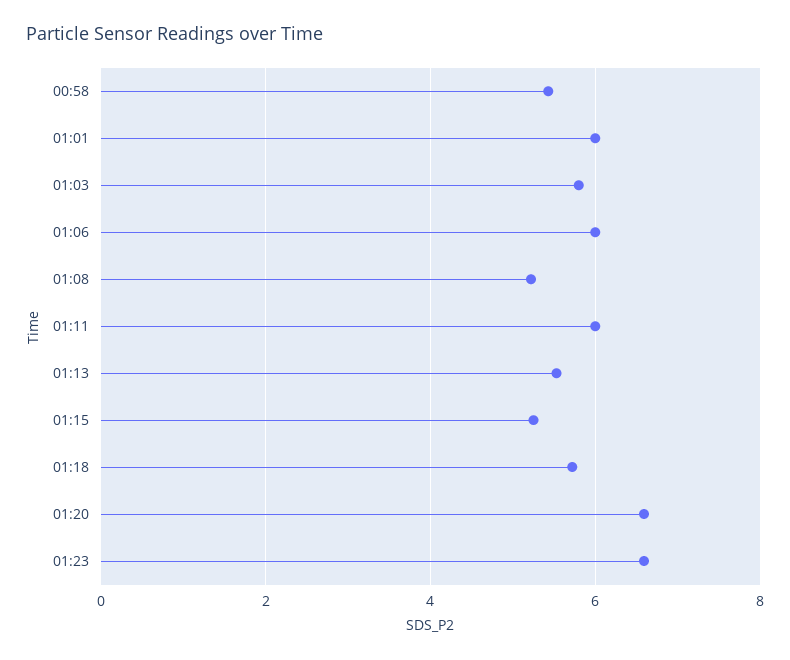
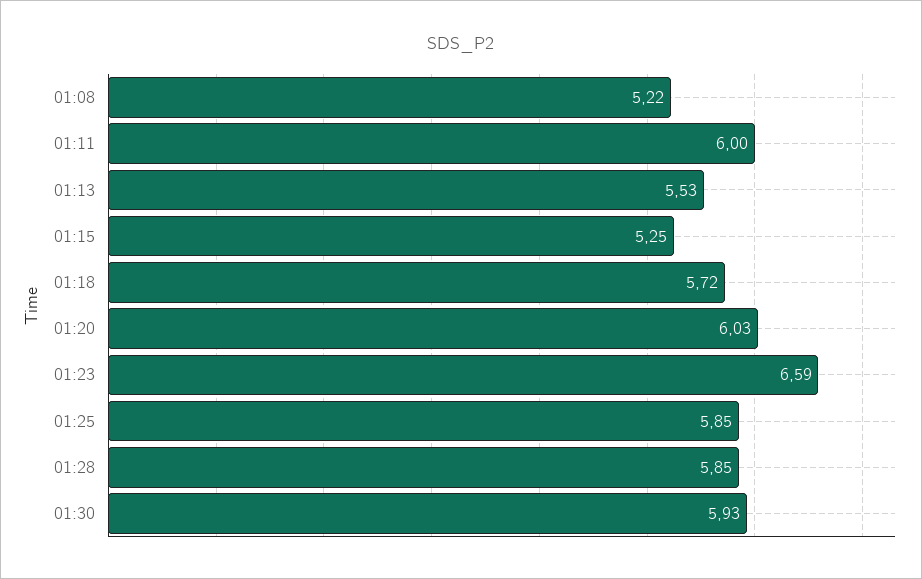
00:58: 5.4 -> none
01:01: 6 -> none
01:03: 5.8 -> none
01:06: 6 -> none
01:20: 6.6 -> 6.03
01:25: none -> 5.85
01:28: none -> 5.85
01:30: none -> 5.93

